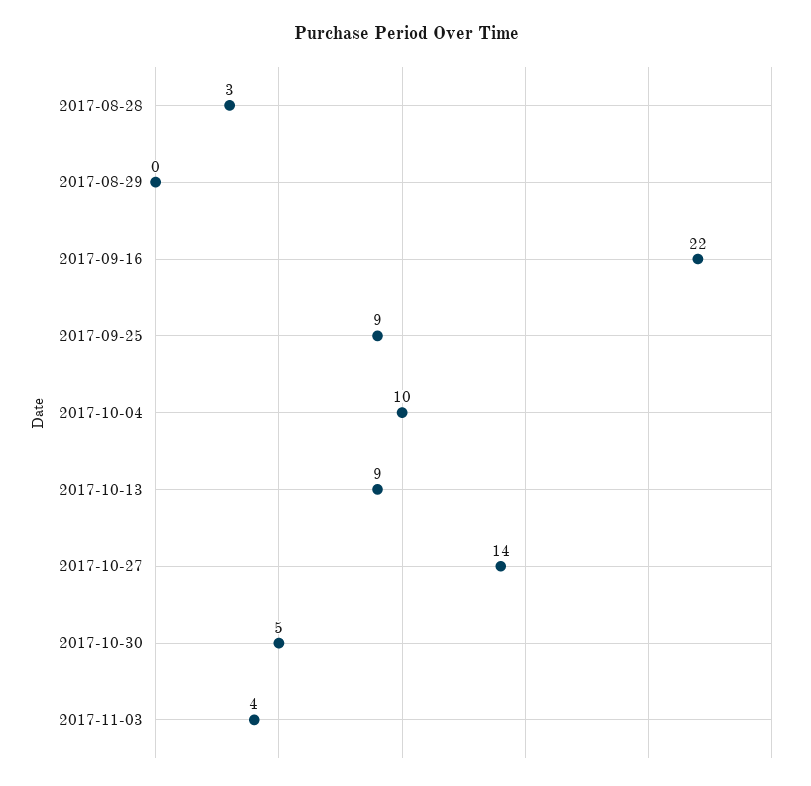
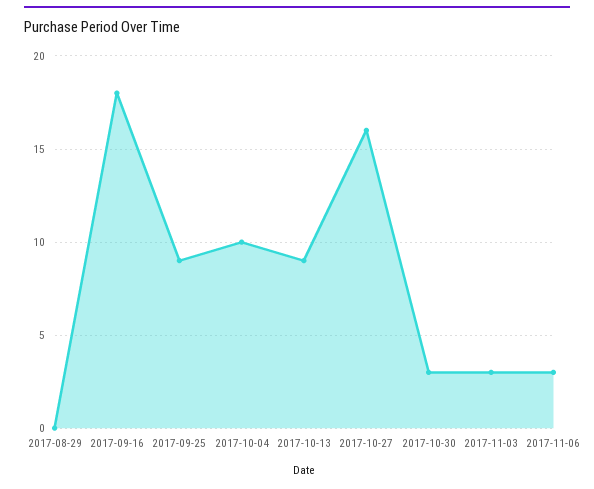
2017-08-28: 3 -> none
2017-09-16: 22 -> 18
2017-10-27: 14 -> 16
2017-10-30: 5 -> 3
2017-11-03: 4 -> 3
2017-11-06: none -> 3

